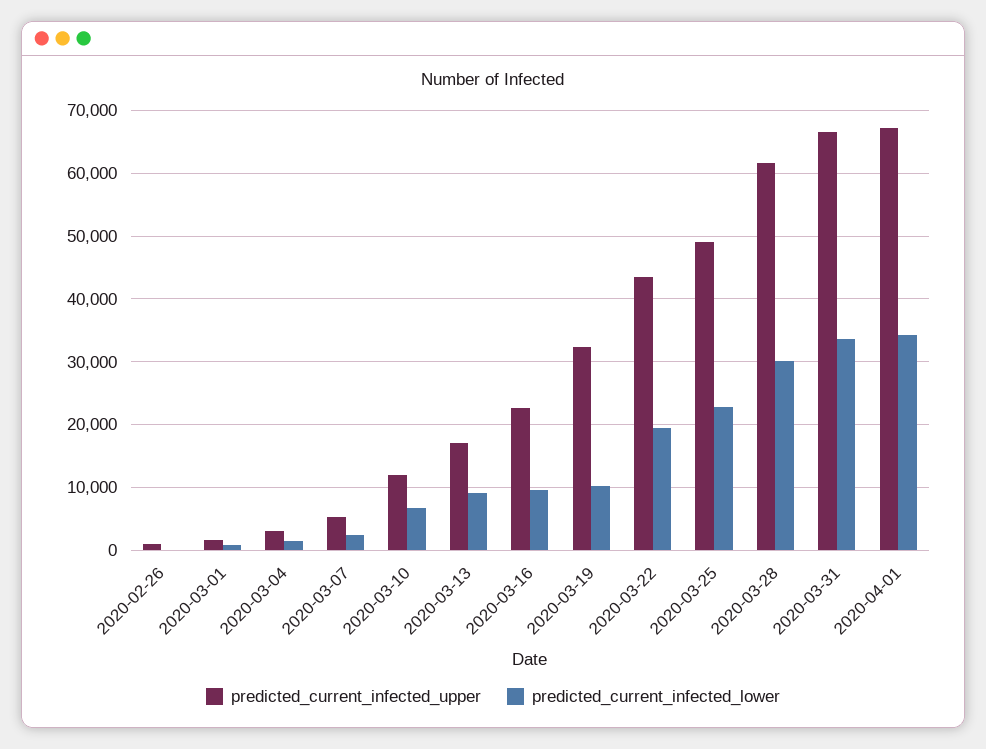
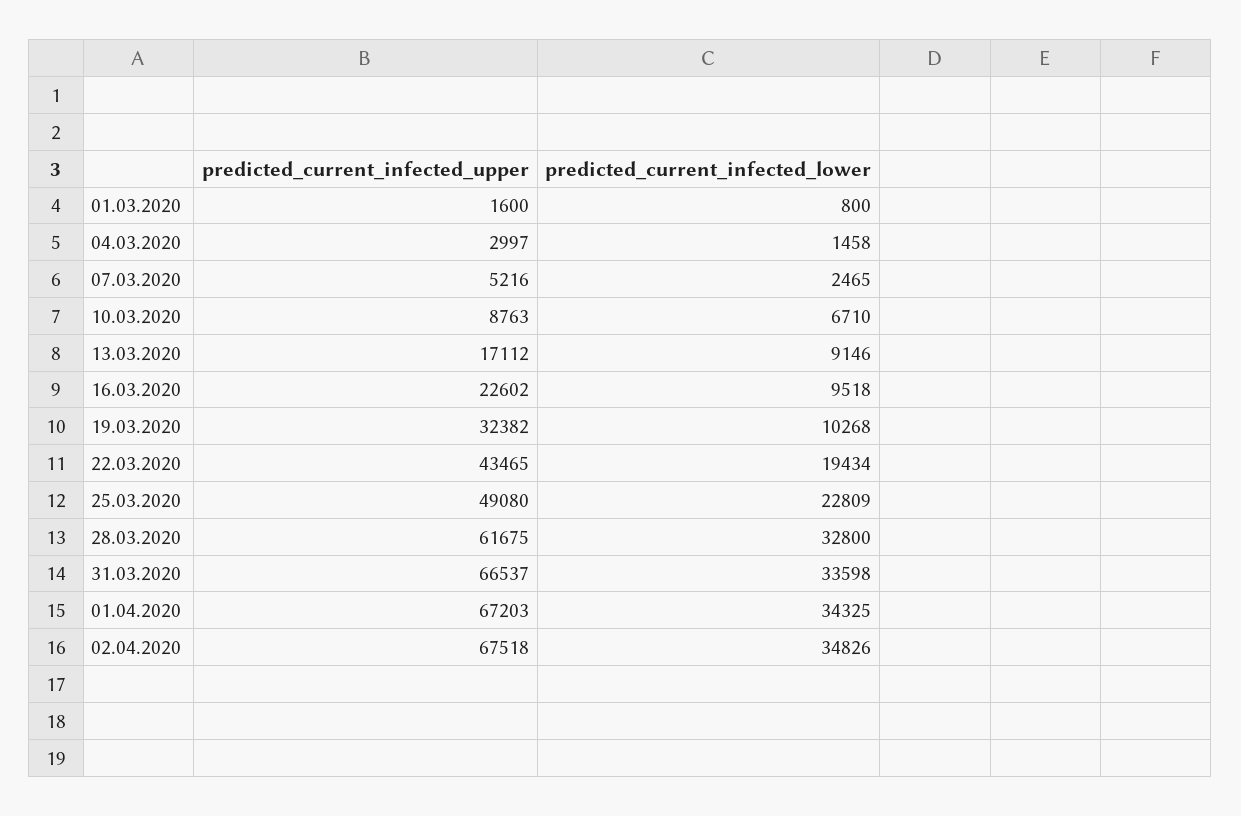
predicted_current_infected_upper, 2020-02-26: 1000 -> none
predicted_current_infected_lower, 2020-02-26: 0 -> none
predicted_current_infected_upper, 2020-03-10: 12000 -> 8763
predicted_current_infected_lower, 2020-03-28: 30000 -> 32800
predicted_current_infected_upper, 02.04.2020: none -> 67518
predicted_current_infected_lower, 02.04.2020: none -> 34826

